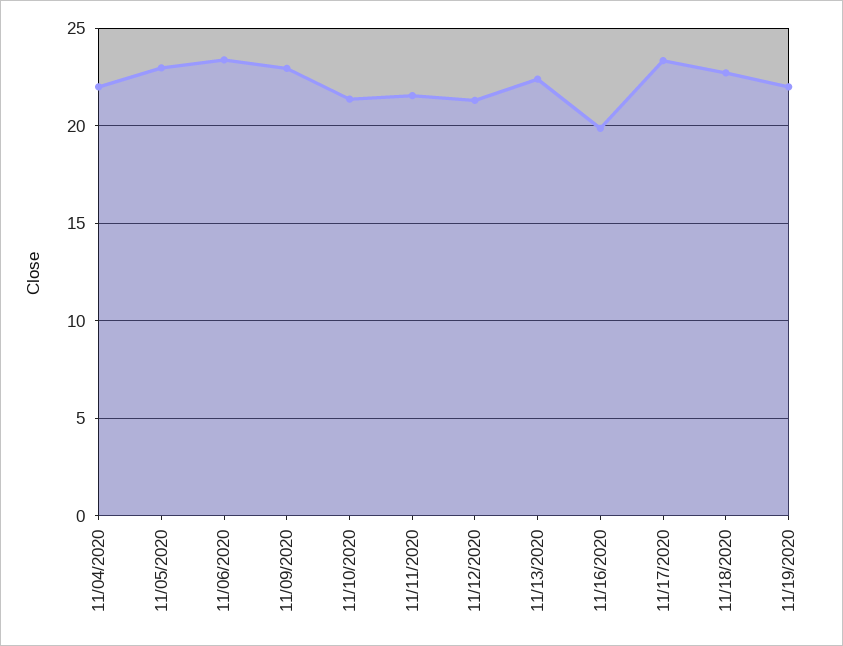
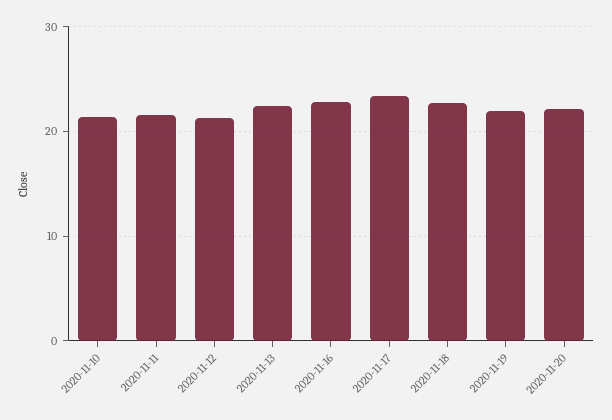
11/04/2020: 22 -> none
11/05/2020: 23 -> none
11/06/2020: 23.5 -> none
11/09/2020: 23 -> none
11/16/2020: 20 -> 23
2020-11-20: none -> 22

